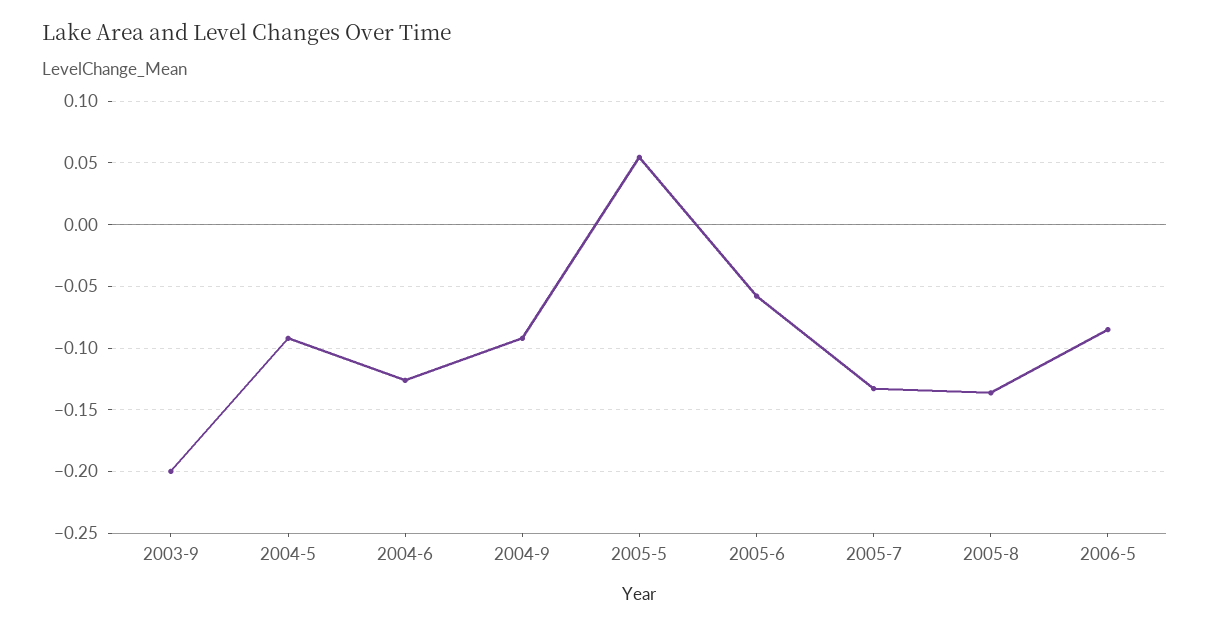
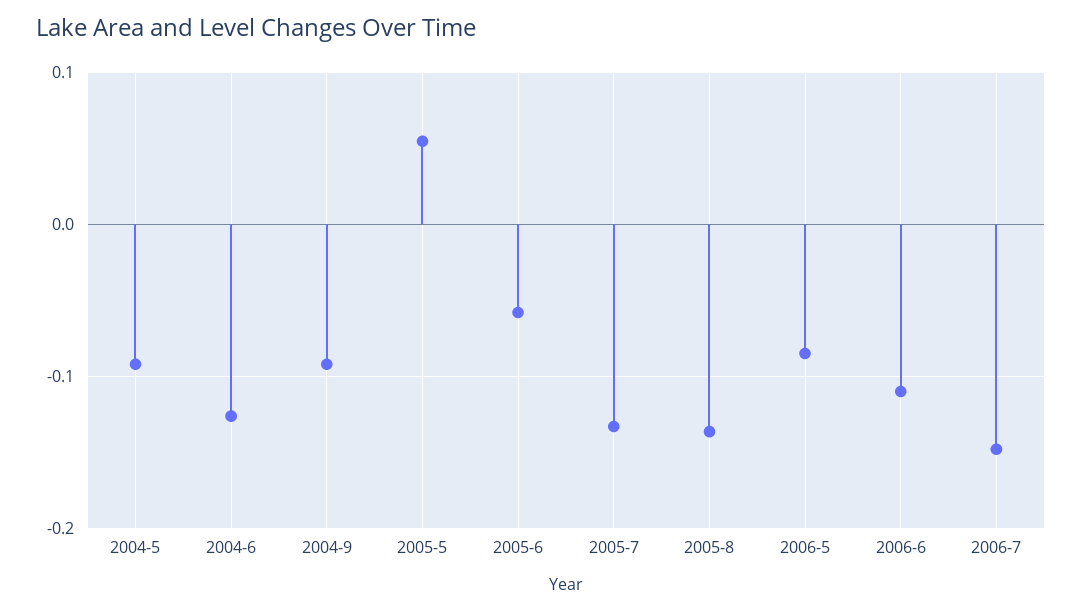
2003-9: -0.2 -> none
2006-6: none -> -0.11
2006-7: none -> -0.15

